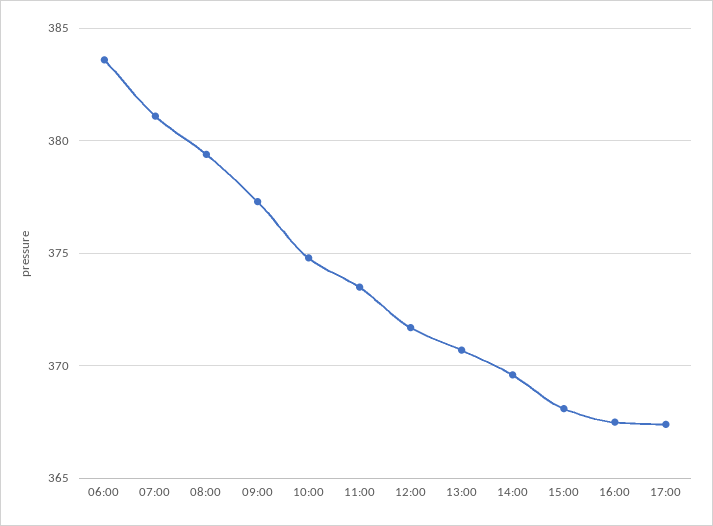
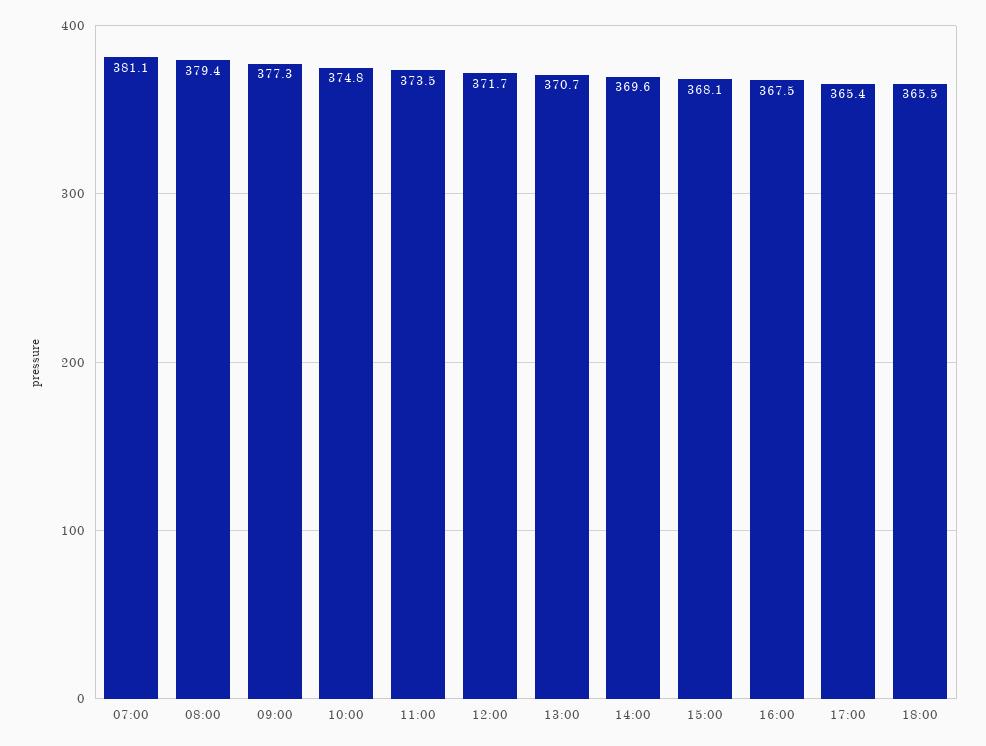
06:00: 383.5 -> none
17:00: 367.5 -> 365.4
18:00: none -> 365.5

